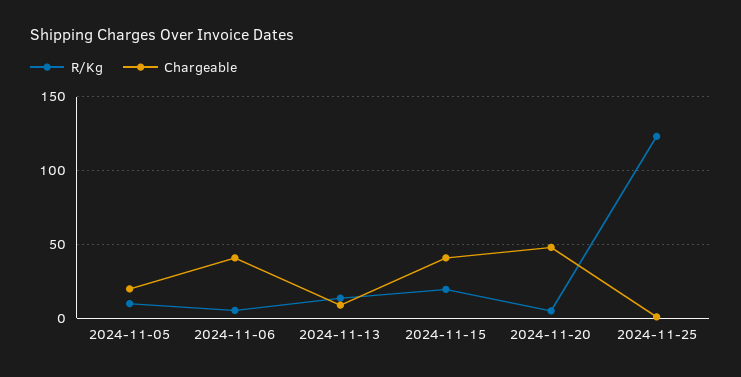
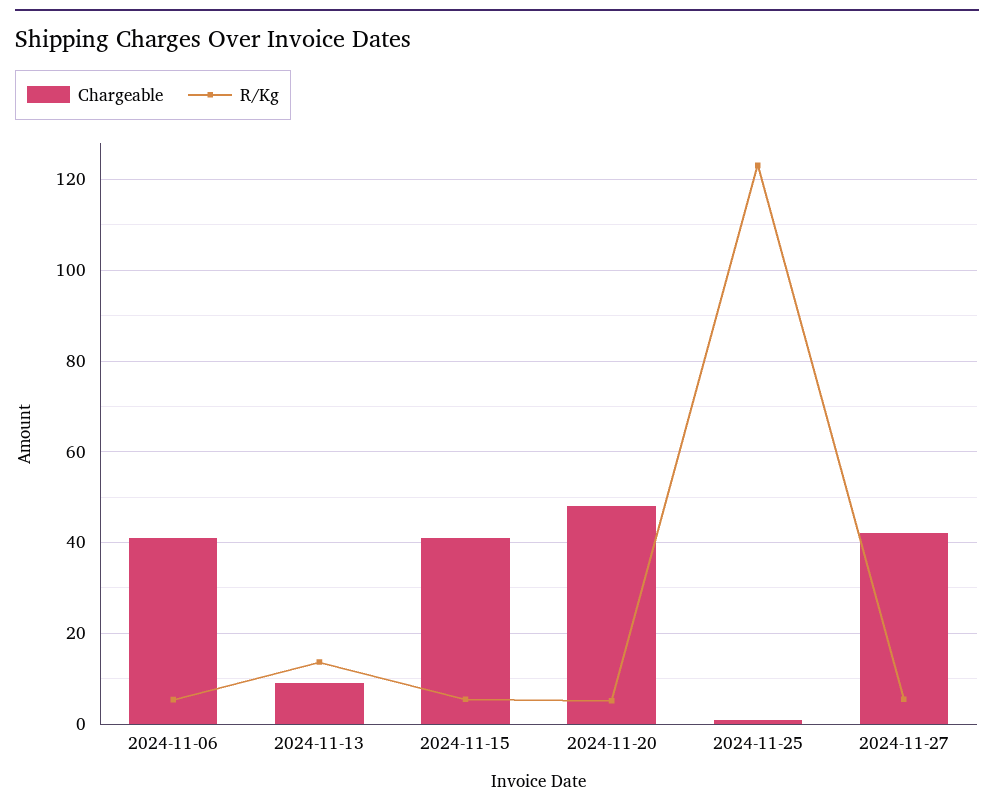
R/Kg, 2024-11-05: 10 -> none
Chargeable, 2024-11-05: 20 -> none
R/Kg, 2024-11-15: 20 -> 6
Chargeable, 2024-11-27: none -> 42
R/Kg, 2024-11-27: none -> 6

